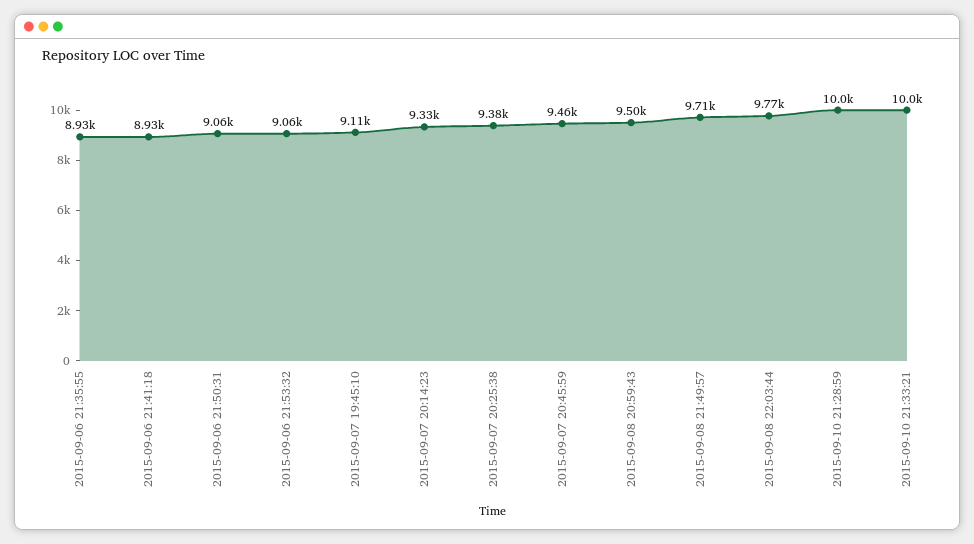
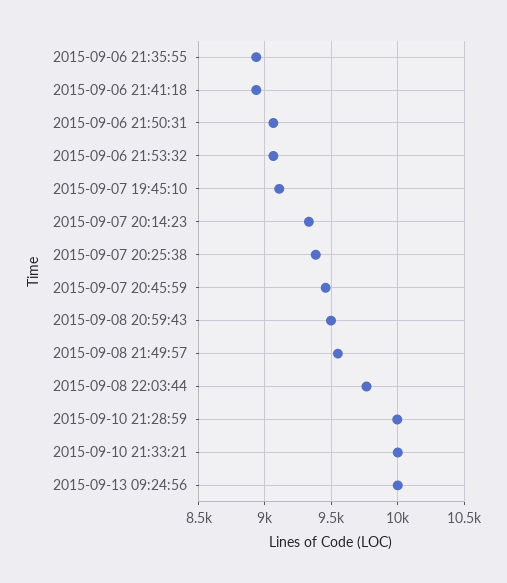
2015-09-08 21:49:57: 9710 -> 9550
2015-09-13 09:24:56: none -> 10000

